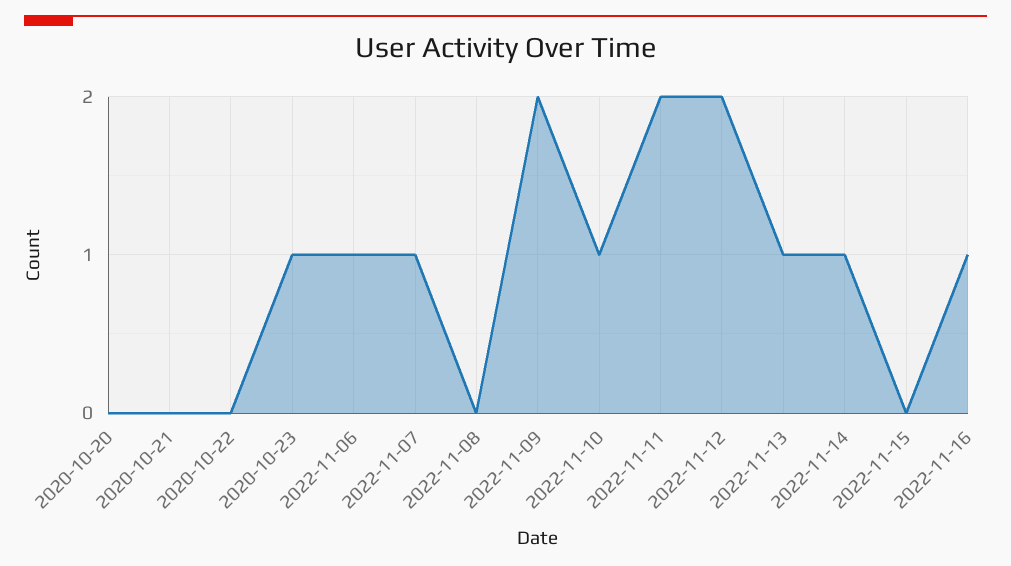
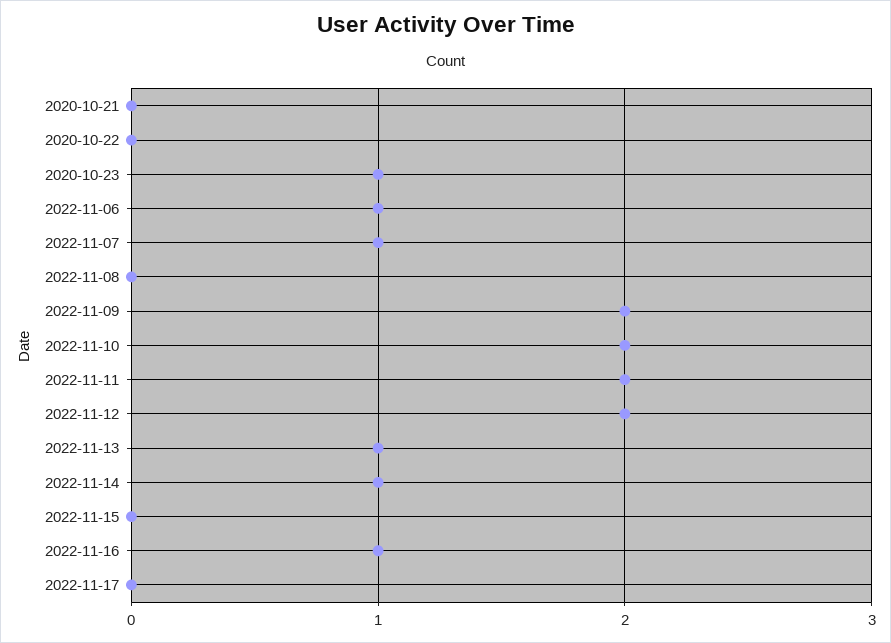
2020-10-20: 0 -> none
2022-11-10: 1 -> 2
2022-11-17: none -> 0

